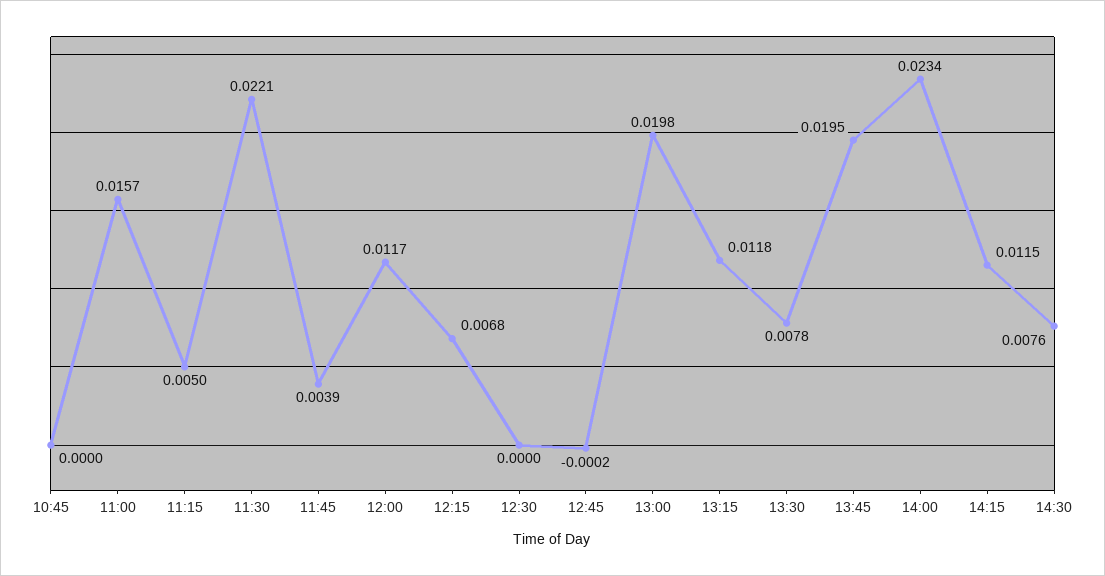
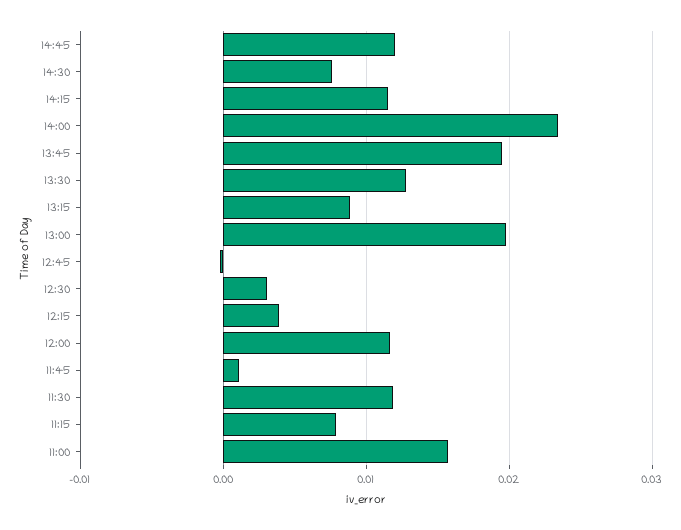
10:45: 0 -> none
11:15: 0.005 -> 0.008
11:30: 0.0221 -> 0.012
11:45: 0.0039 -> 0.001
12:15: 0.0068 -> 0.004
12:30: 0 -> 0.003
13:15: 0.0118 -> 0.009
13:30: 0.0078 -> 0.013
14:45: none -> 0.012

